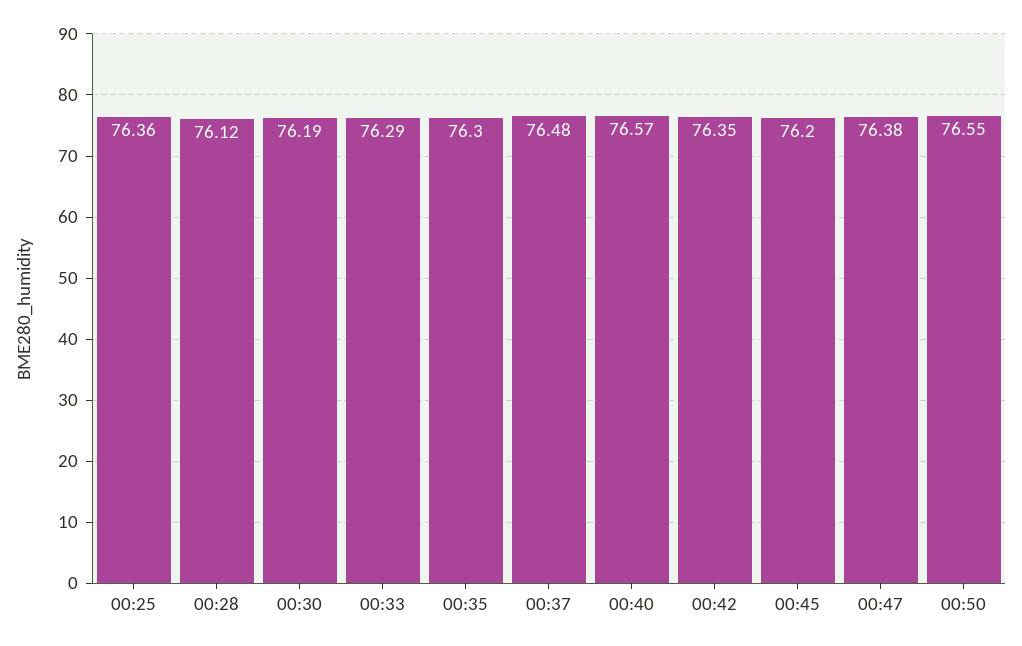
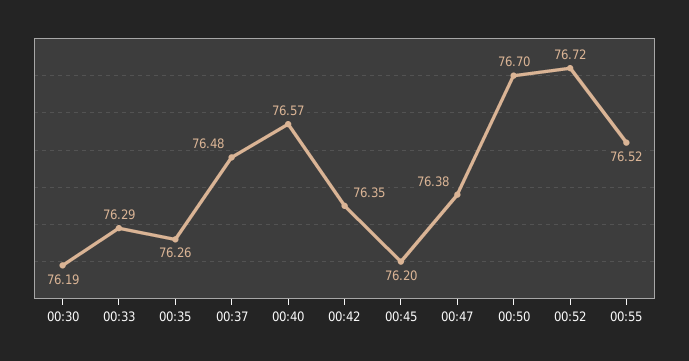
00:25: 76.36 -> none
00:28: 76.12 -> none
00:35: 76.3 -> 76.26
00:50: 76.55 -> 76.7
00:52: none -> 76.72
00:55: none -> 76.52

